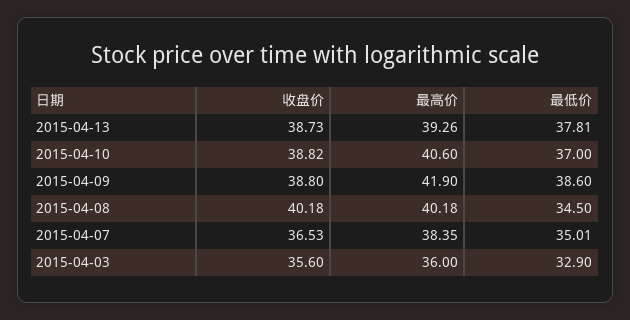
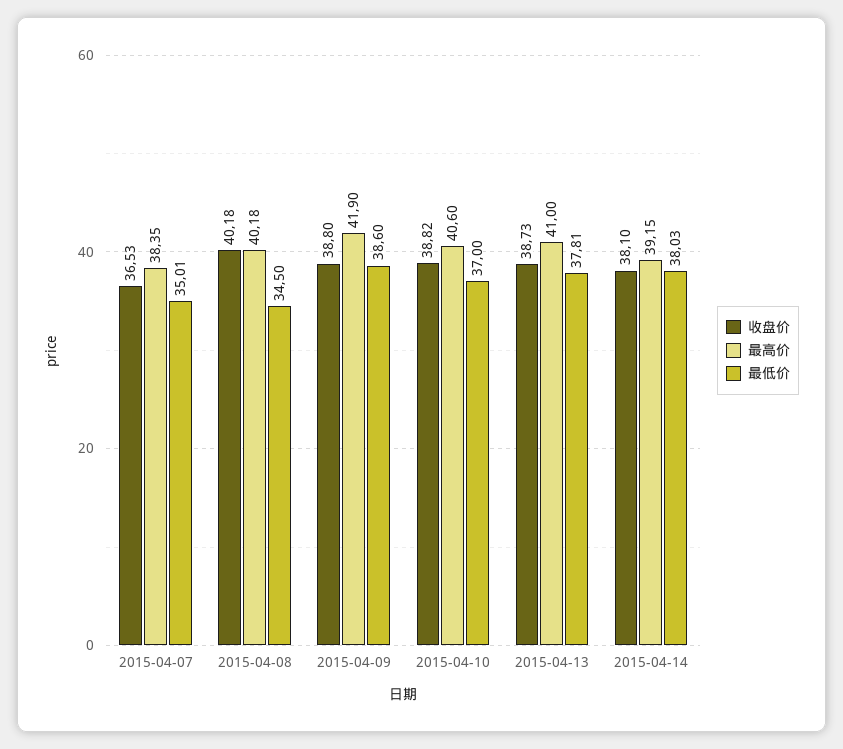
最高价, 2015-04-13: 39.26 -> 41
收盘价, 2015-04-03: 35.6 -> none
最高价, 2015-04-03: 36 -> none
最低价, 2015-04-03: 32.9 -> none
收盘价, 2015-04-14: none -> 38.1
最高价, 2015-04-14: none -> 39.15
最低价, 2015-04-14: none -> 38.03

